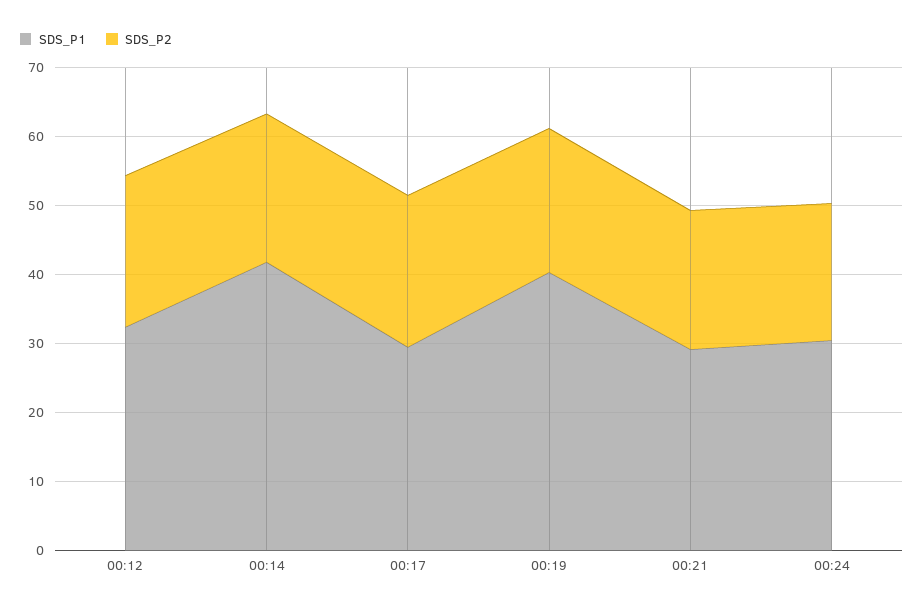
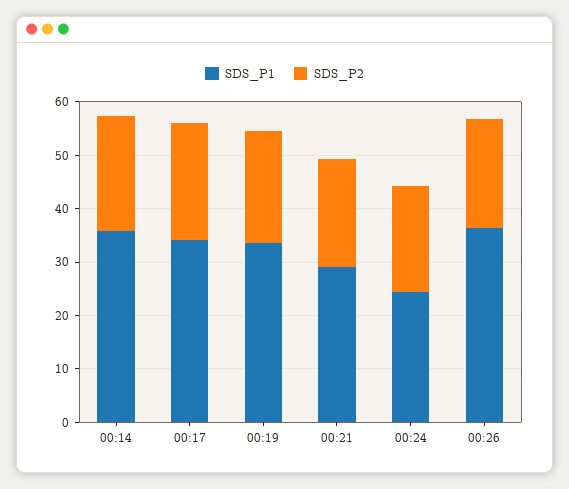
SDS_P1, 00:12: 32 -> none
SDS_P2, 00:12: 22 -> none
SDS_P1, 00:14: 42 -> 36
SDS_P1, 00:17: 30 -> 34
SDS_P1, 00:19: 40 -> 34
SDS_P1, 00:24: 30 -> 24
SDS_P1, 00:26: none -> 36
SDS_P2, 00:26: none -> 20

